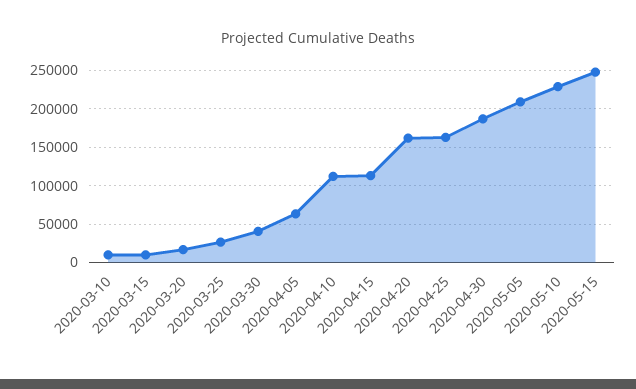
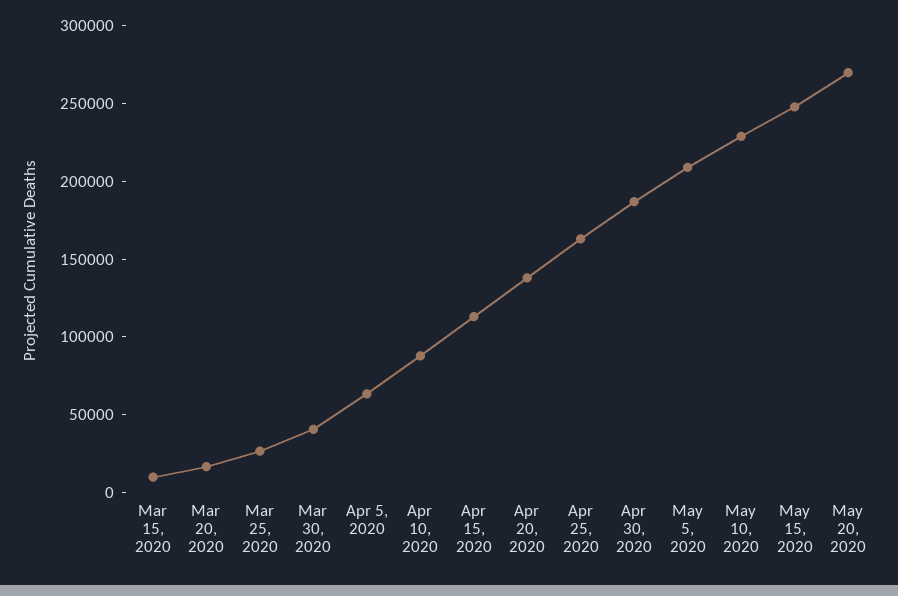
2020-03-10: 10000 -> none
2020-04-10: 110000 -> 90000
2020-04-20: 160000 -> 140000
May 20, 2020: none -> 270000

